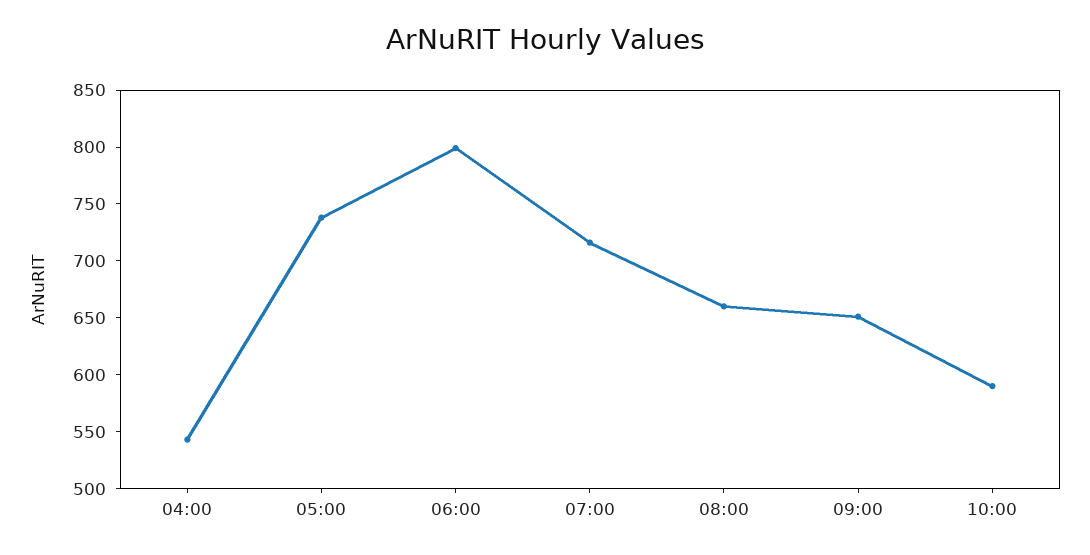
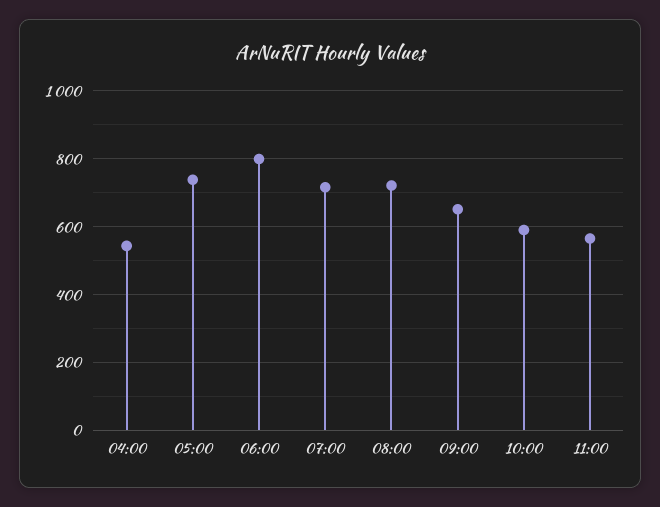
08:00: 660 -> 720
11:00: none -> 560

